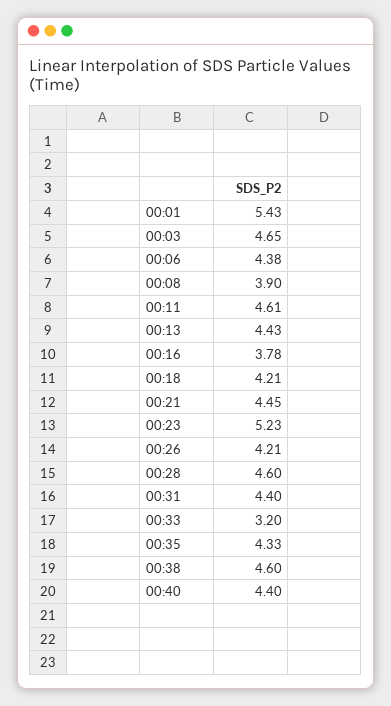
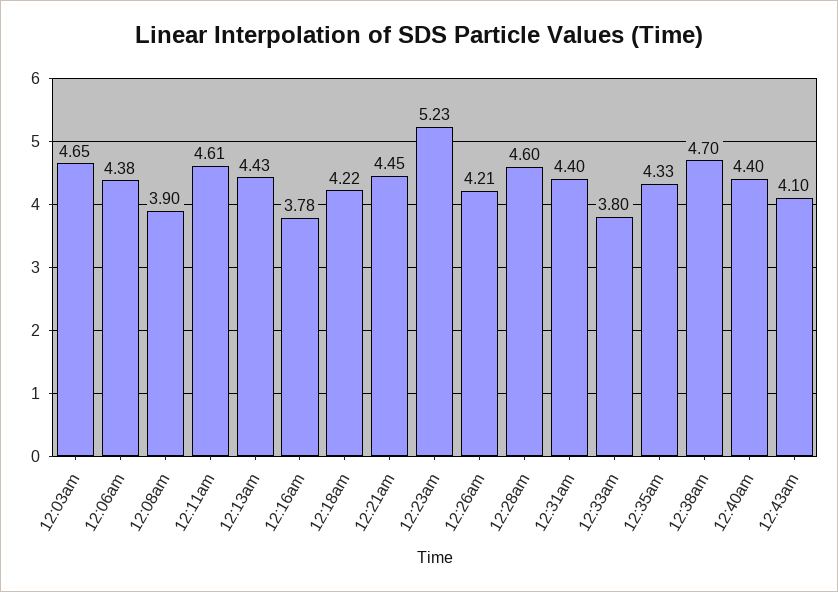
00:01: 5.43 -> none
00:18: 4.21 -> 4.22
00:33: 3.2 -> 3.8
00:38: 4.6 -> 4.7
12:43am: none -> 4.1

